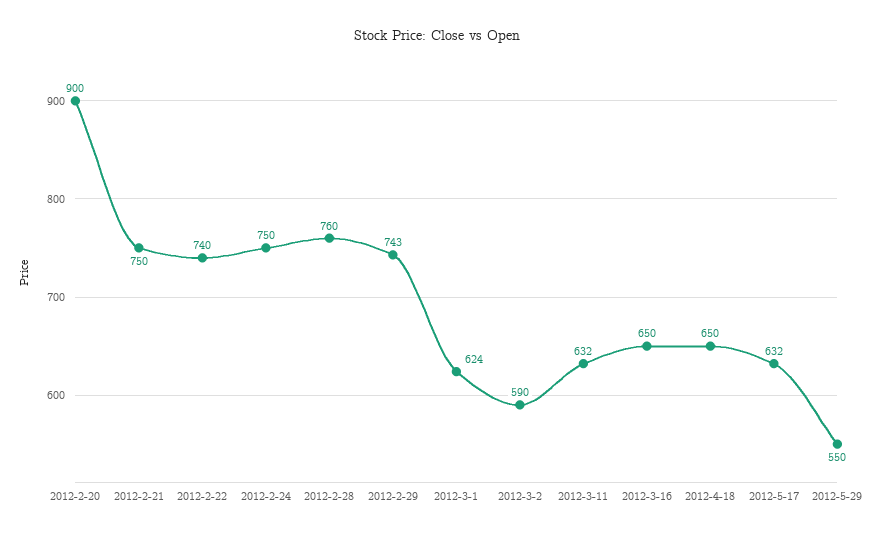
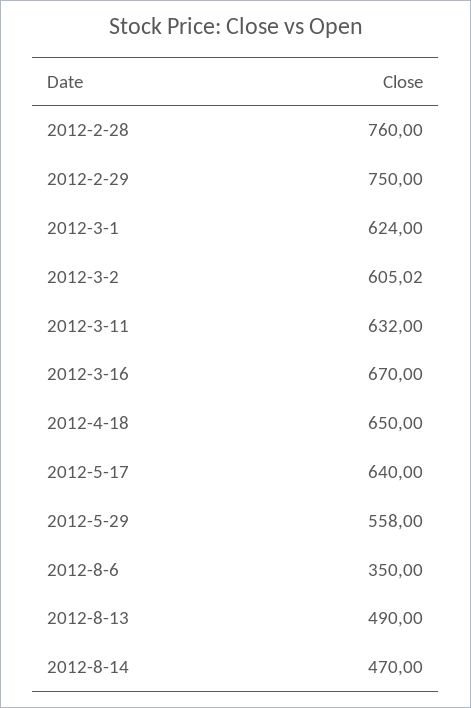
2012-2-20: 900 -> none
2012-2-21: 750 -> none
2012-2-22: 740 -> none
2012-2-24: 750 -> none
2012-2-29: 743 -> 750
2012-3-2: 590 -> 605.02
2012-3-16: 650 -> 670
2012-5-17: 632 -> 640
2012-5-29: 550 -> 558
2012-8-6: none -> 350
2012-8-13: none -> 490
2012-8-14: none -> 470

